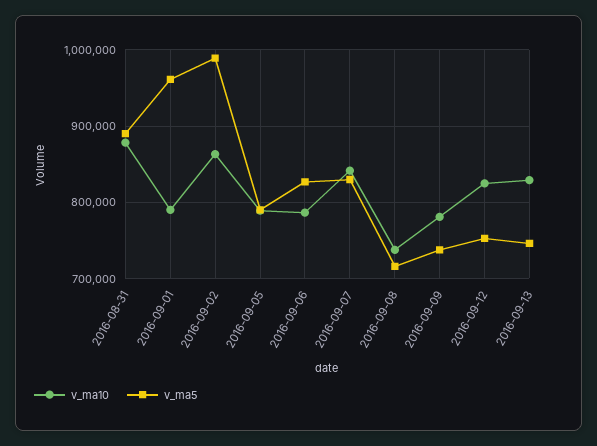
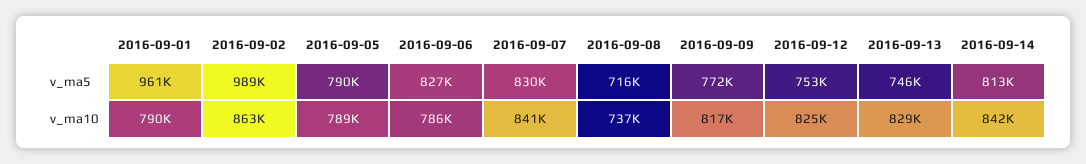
v_ma10, 2016-08-31: 880000 -> none
v_ma5, 2016-08-31: 890000 -> none
v_ma10, 2016-09-09: 780000 -> 817000
v_ma5, 2016-09-09: 740000 -> 772000
v_ma5, 2016-09-14: none -> 813000
v_ma10, 2016-09-14: none -> 842000

